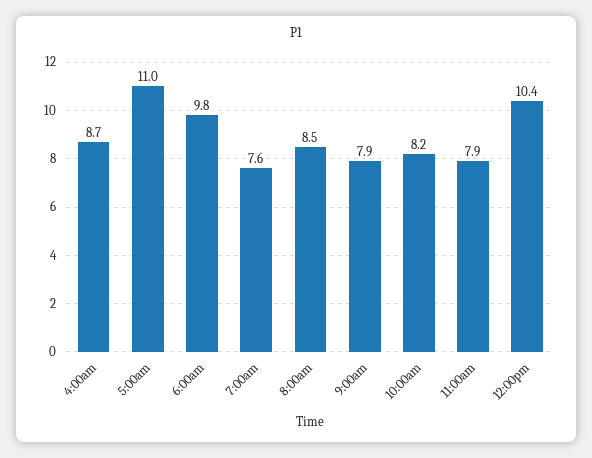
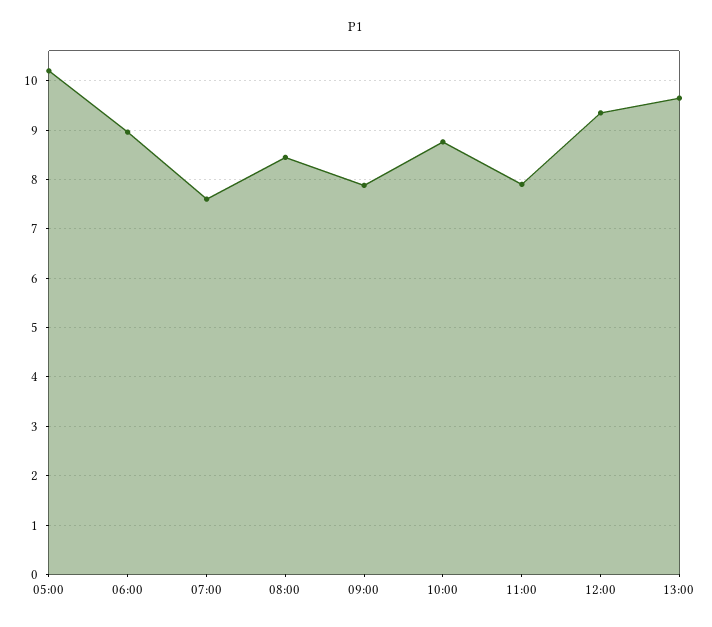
4:00am: 8.7 -> none
5:00am: 11 -> 10.2
6:00am: 9.8 -> 9
10:00am: 8.2 -> 8.8
12:00pm: 10.4 -> 9.4
13:00: none -> 9.6

